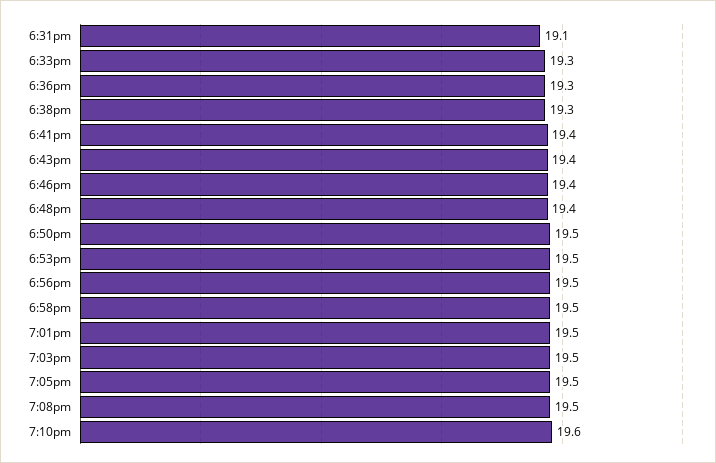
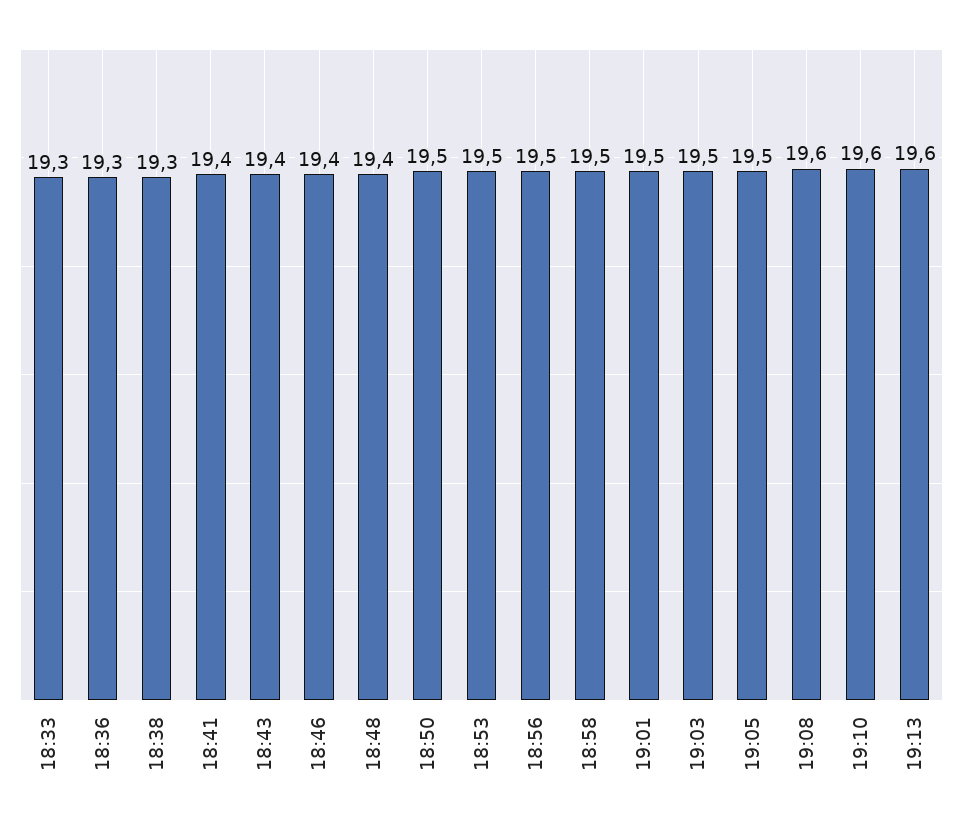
6:31pm: 19.1 -> none
7:08pm: 19.5 -> 19.6
19:13: none -> 19.6

